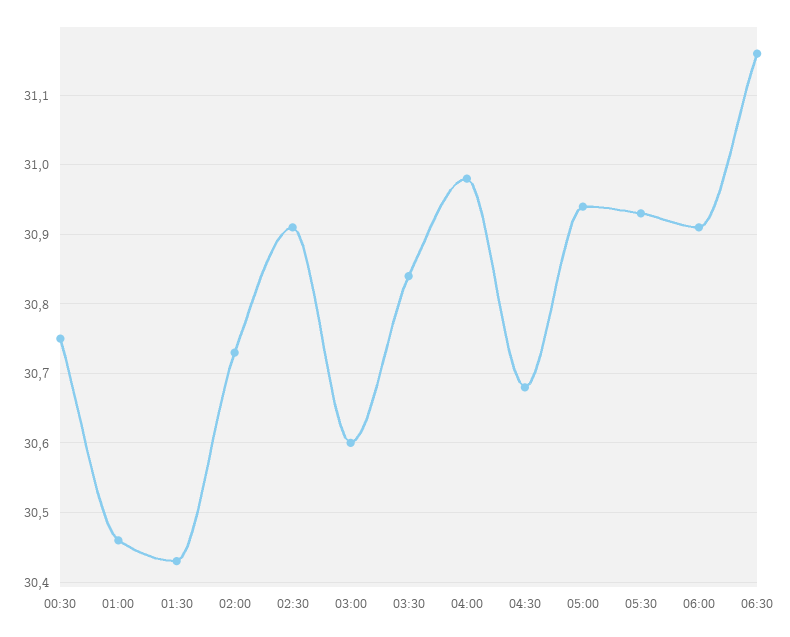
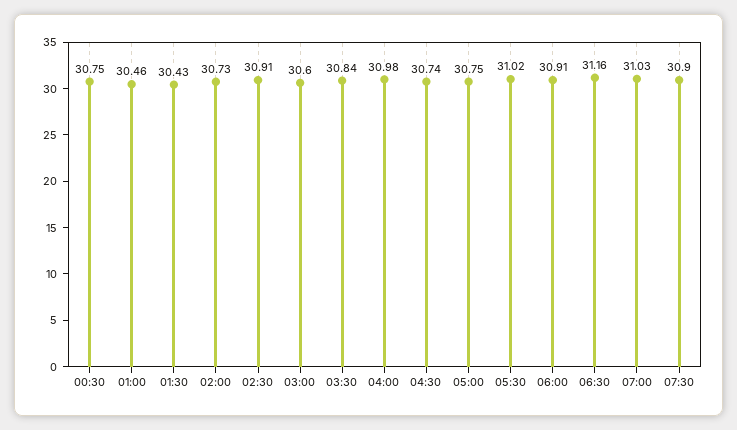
04:30: 30.68 -> 30.74
05:00: 30.94 -> 30.75
05:30: 30.93 -> 31.02
07:00: none -> 31.03
07:30: none -> 30.9

